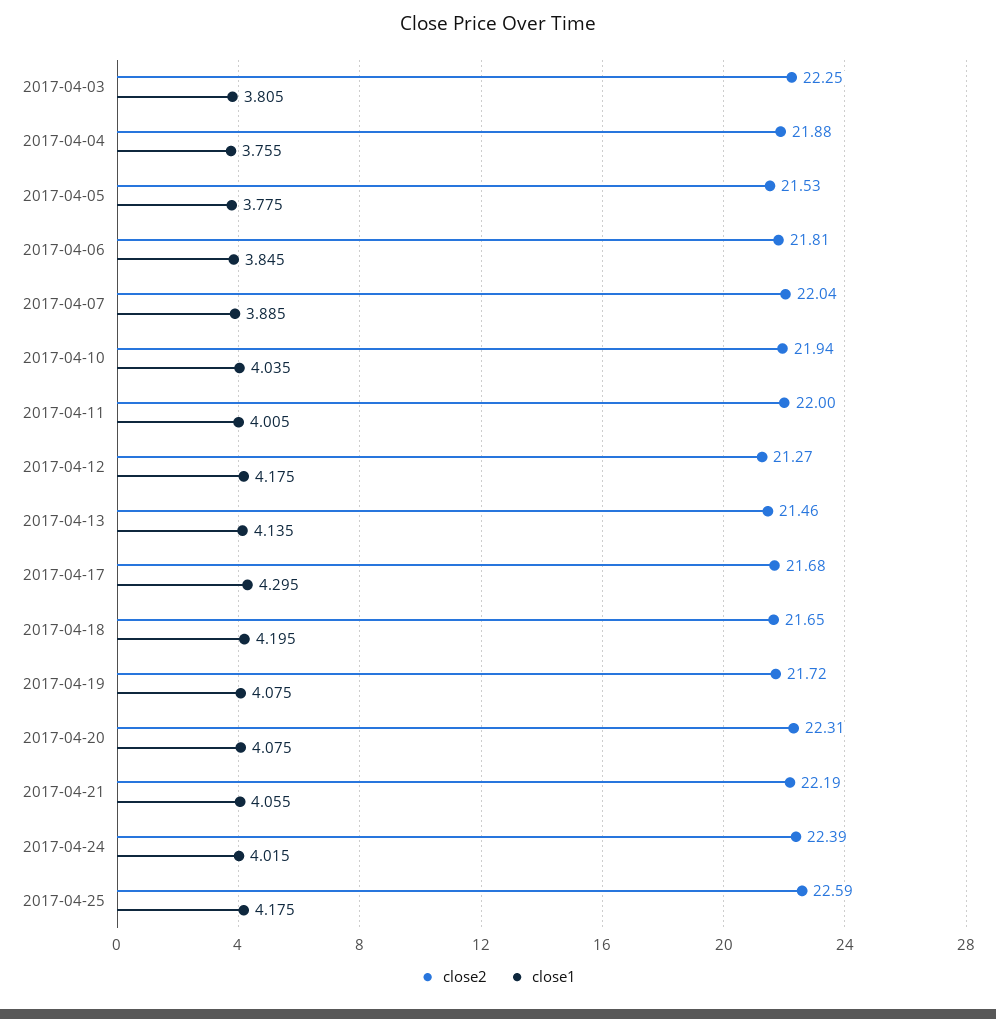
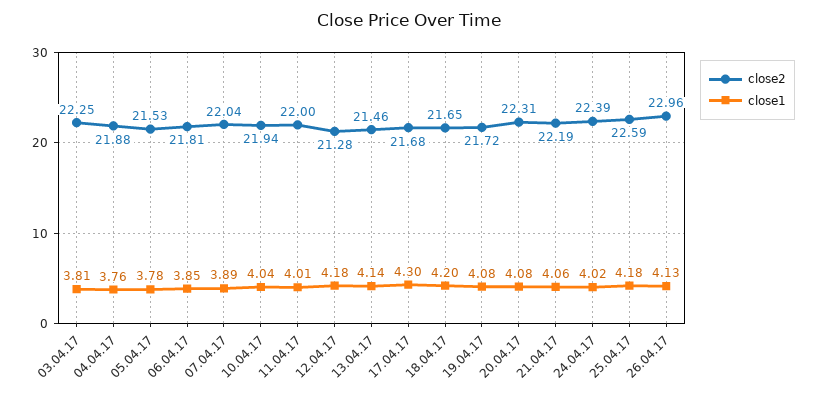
close2, 2017-04-12: 21.27 -> 21.28
close2, 26.04.17: none -> 22.96
close1, 26.04.17: none -> 4.13

